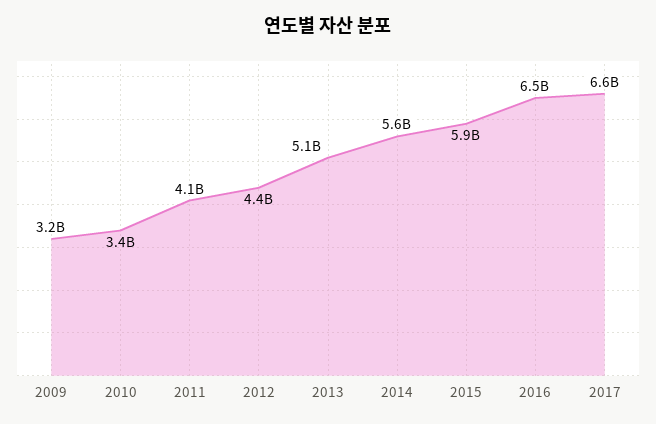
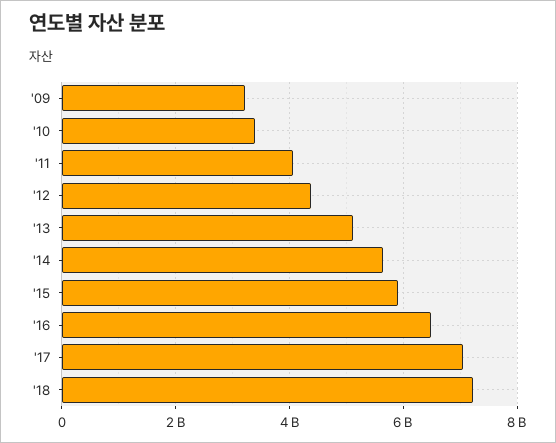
2017: 6600000000 -> 7000000000
'18: none -> 7200000000

